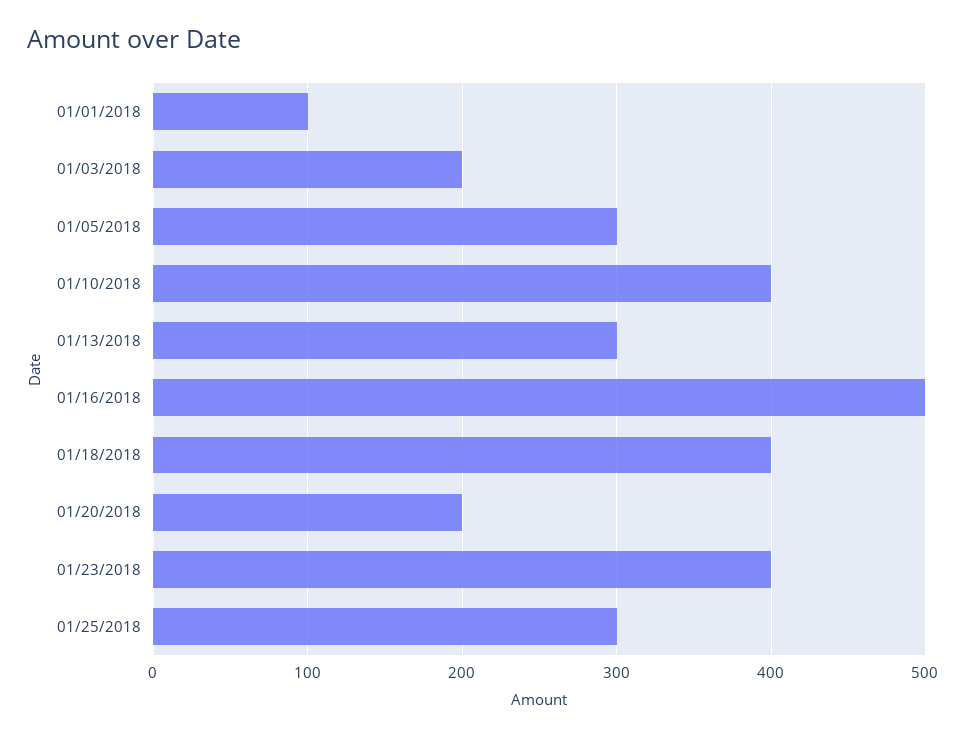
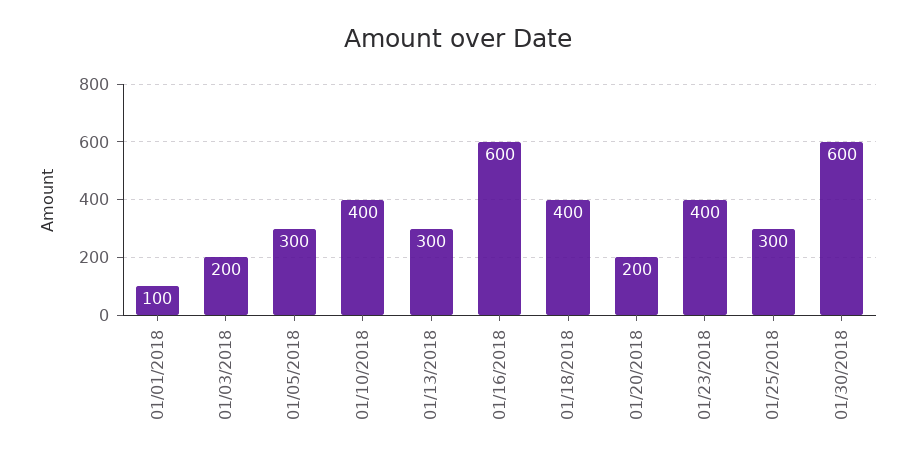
01/16/2018: 500 -> 600
01/30/2018: none -> 600

